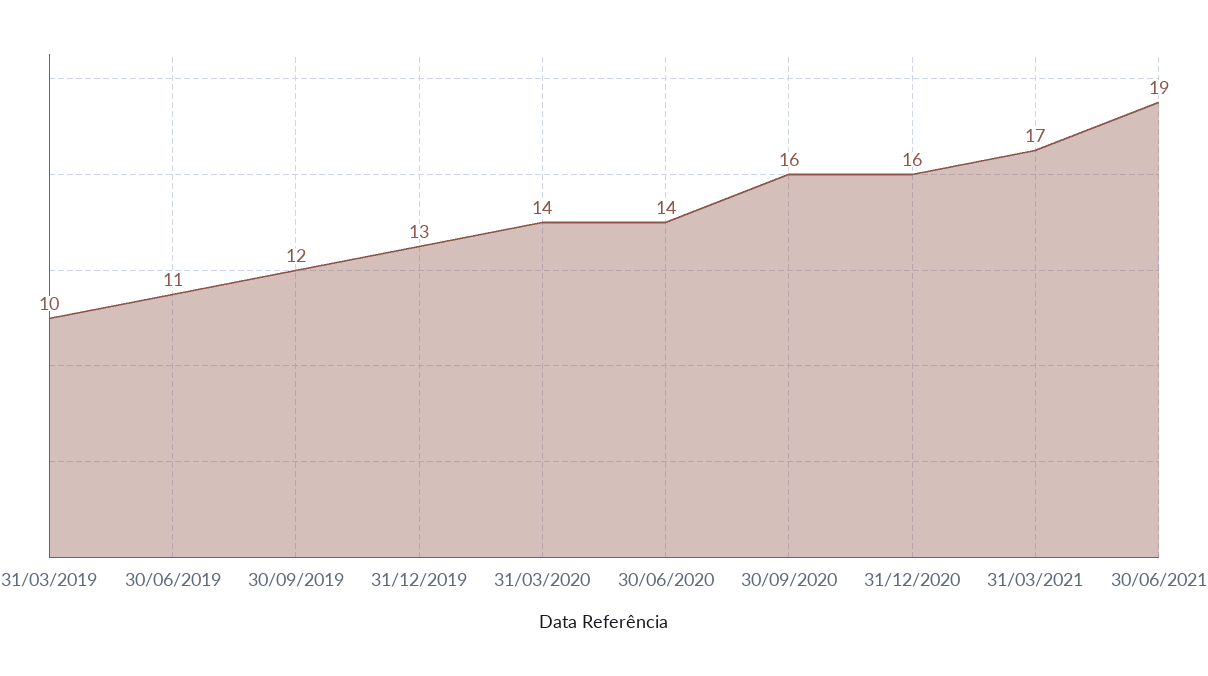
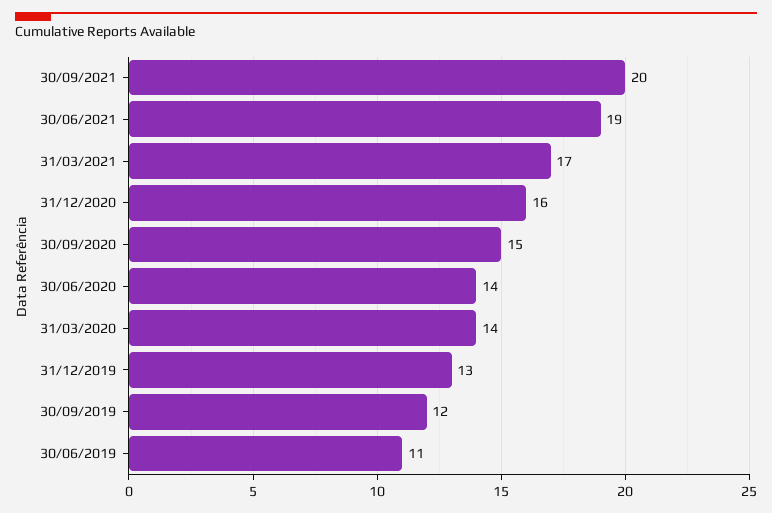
31/03/2019: 10 -> none
30/09/2020: 16 -> 15
30/09/2021: none -> 20

